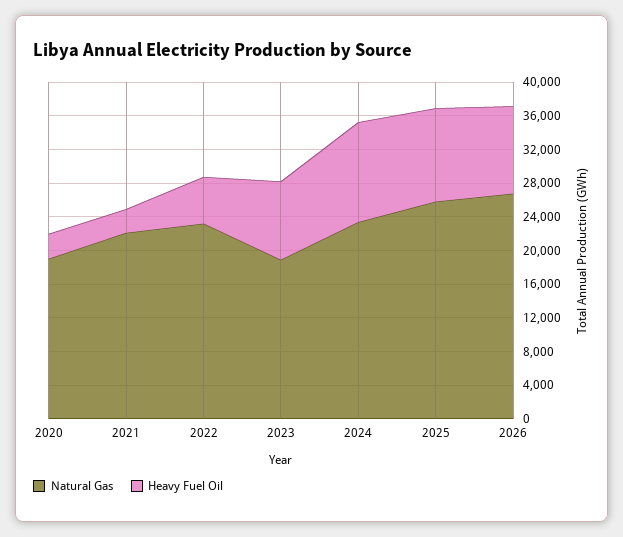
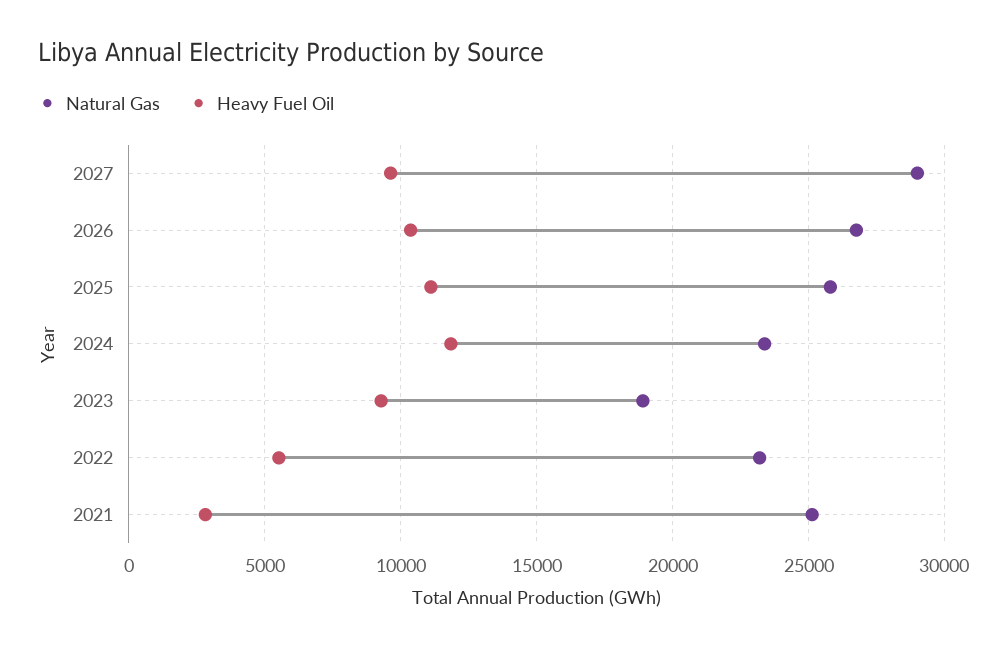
Natural Gas, 2020: 19000 -> none
Heavy Fuel Oil, 2020: 3000 -> none
Natural Gas, 2021: 22000 -> 25000
Natural Gas, 2027: none -> 29000
Heavy Fuel Oil, 2027: none -> 9500

